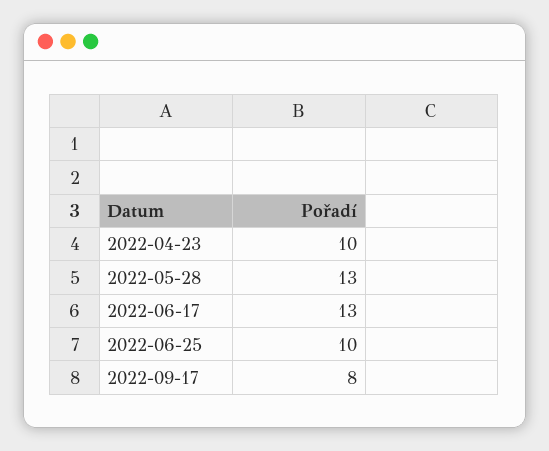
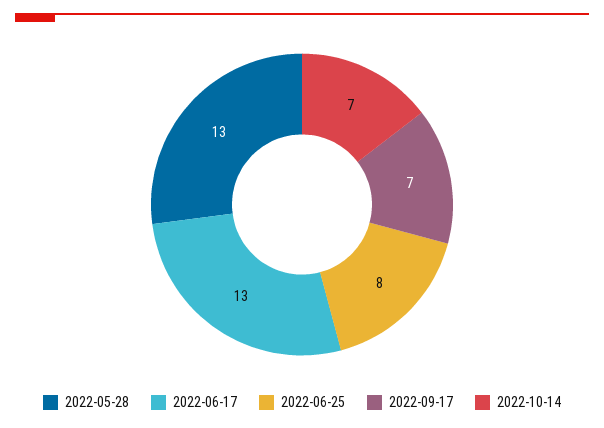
2022-04-23: 10 -> none
2022-06-25: 10 -> 8
2022-09-17: 8 -> 7
2022-10-14: none -> 7

